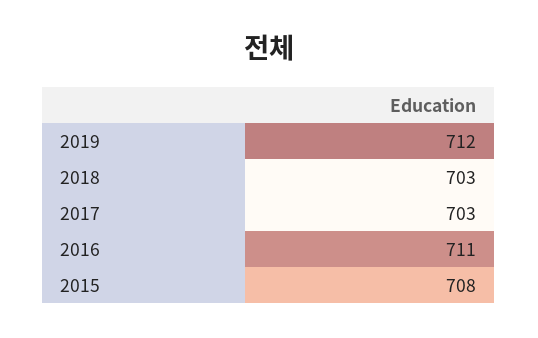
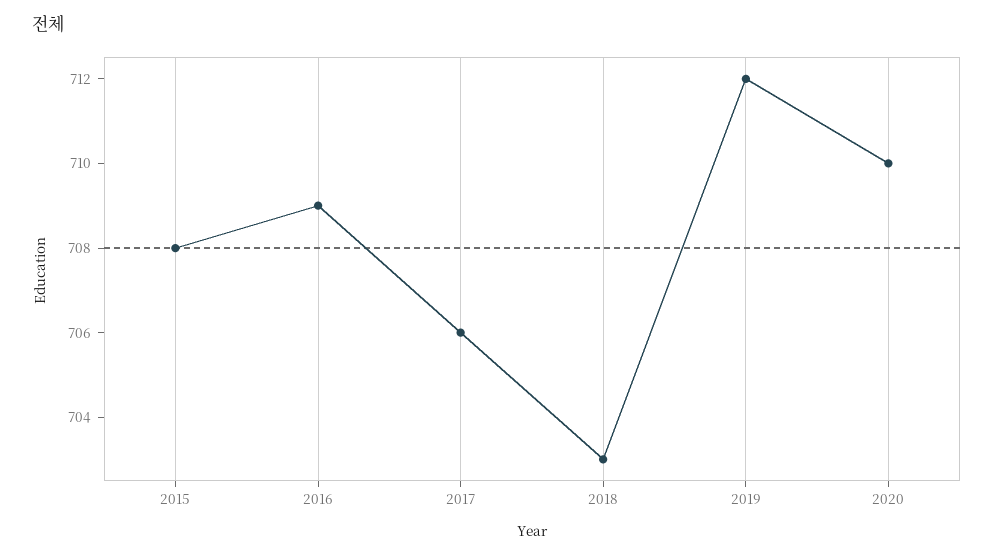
2017: 703 -> 706
2016: 711 -> 709
2020: none -> 710

